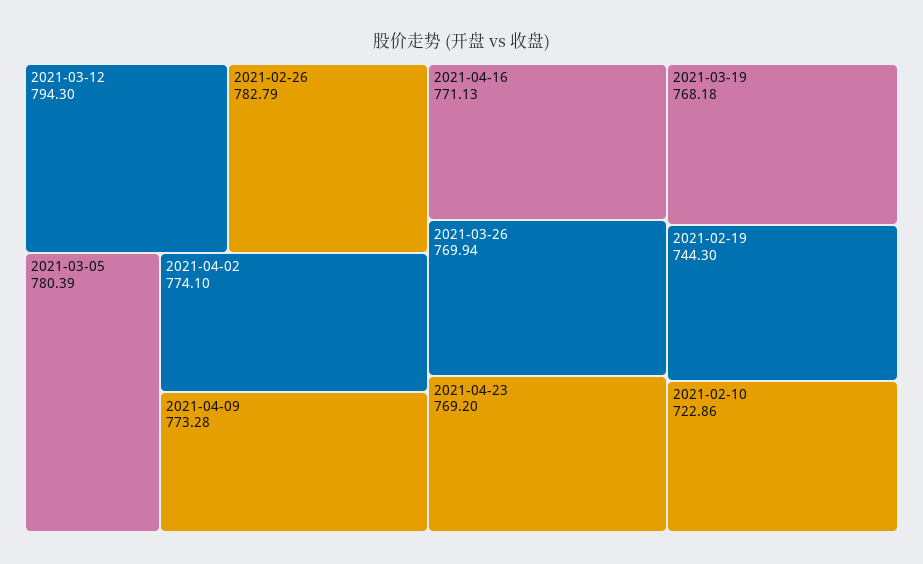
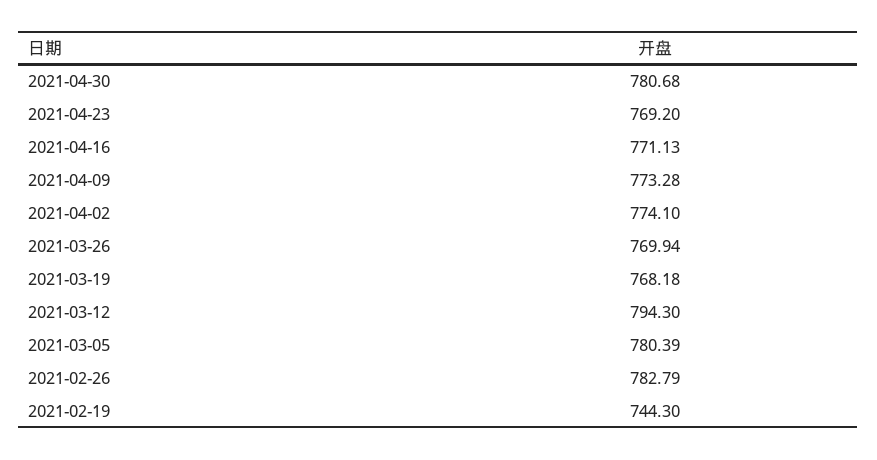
2021-02-10: 722.86 -> none
2021-04-30: none -> 780.68

